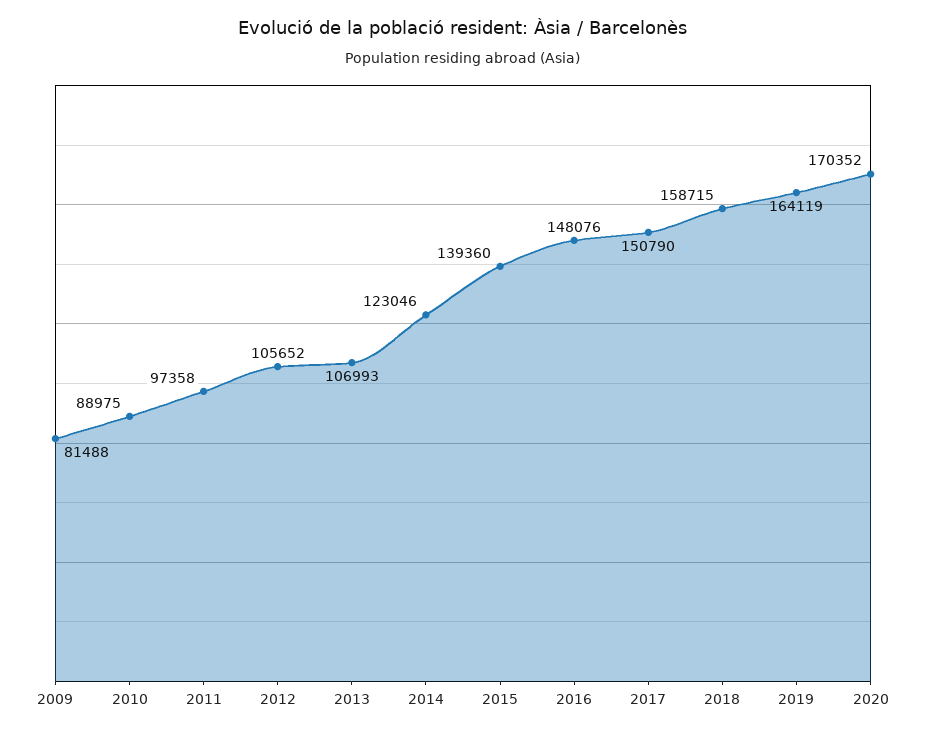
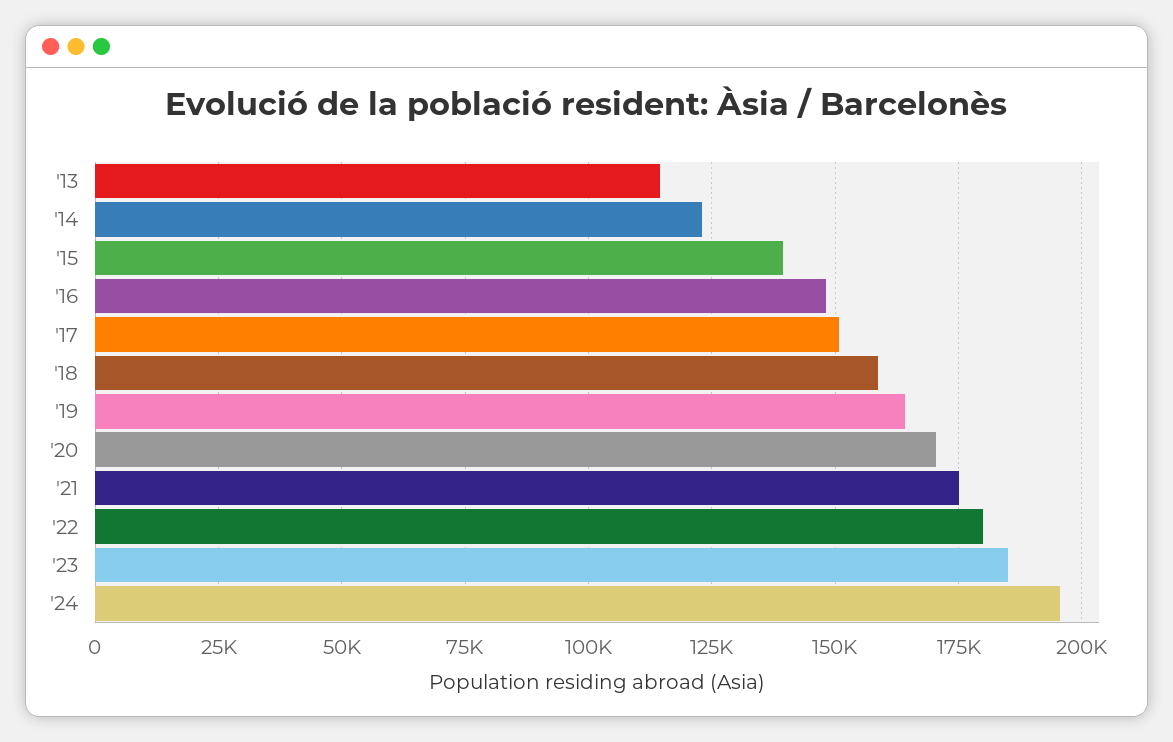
2009: 81488 -> none
2010: 88975 -> none
2011: 97358 -> none
2012: 105652 -> none
2013: 106993 -> 115000
'21: none -> 175000
'22: none -> 180000
'23: none -> 185000
'24: none -> 195000

